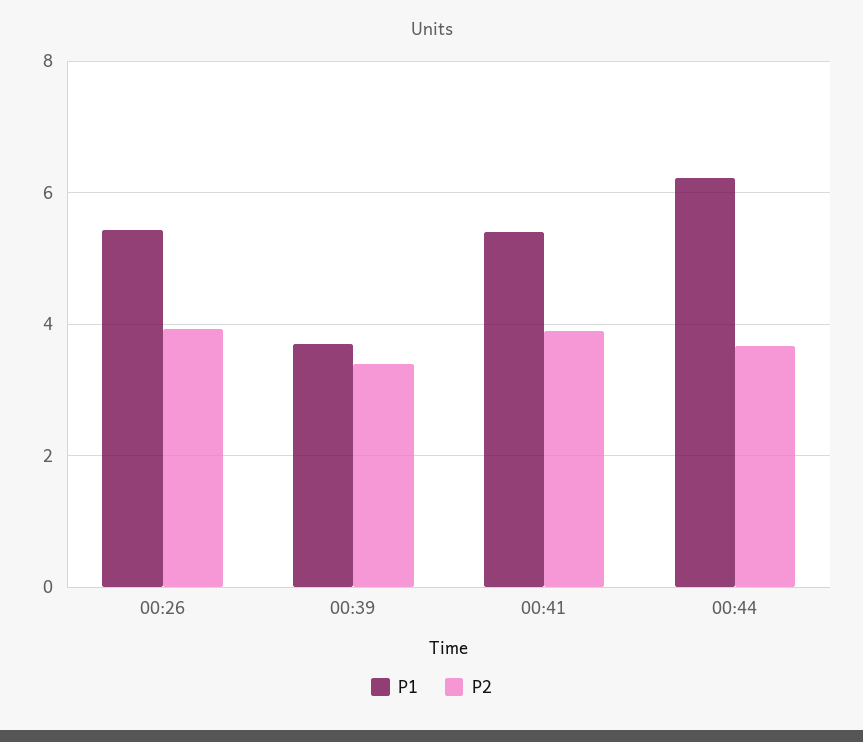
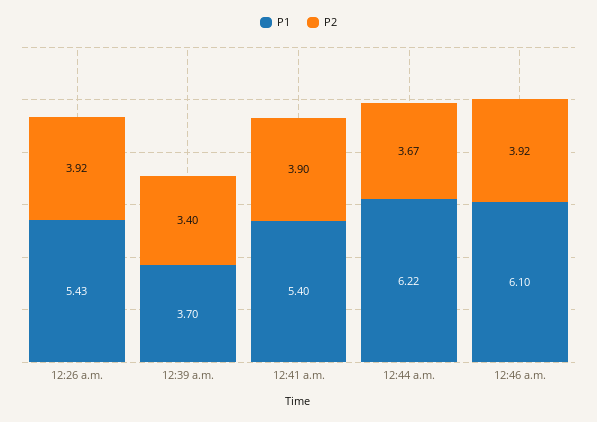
P1, 12:46 a.m.: none -> 6.1
P2, 12:46 a.m.: none -> 3.92

